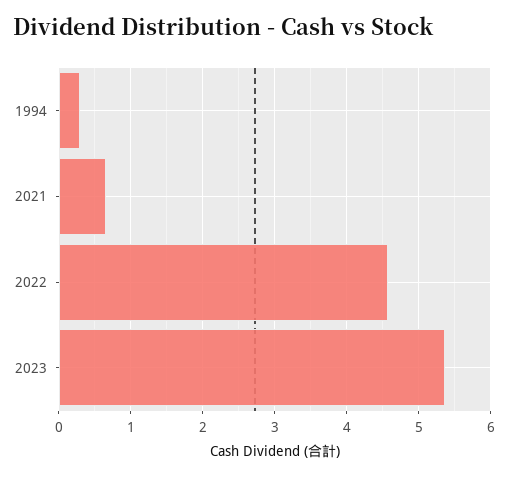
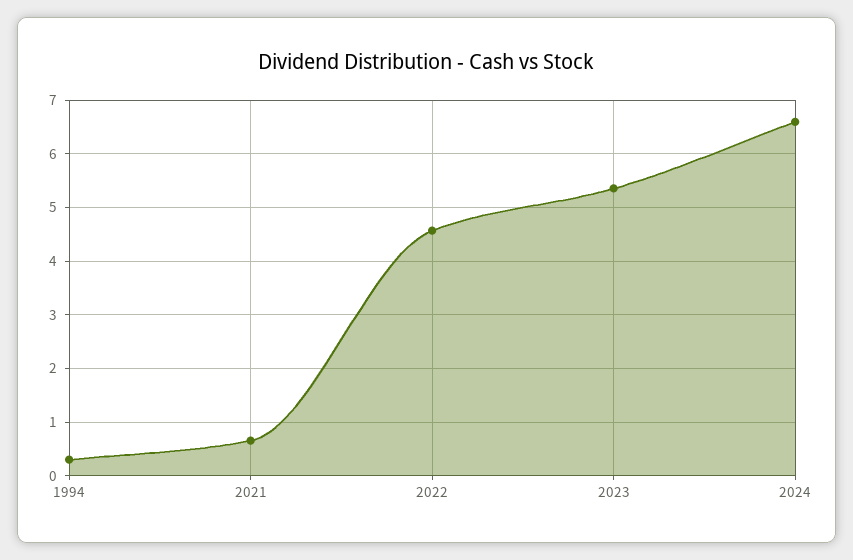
2024: none -> 6.6

